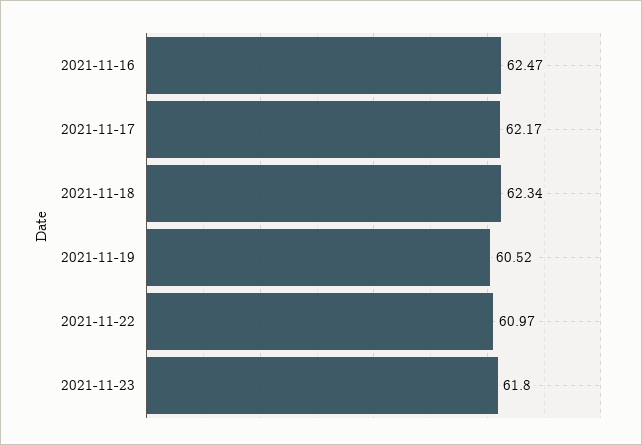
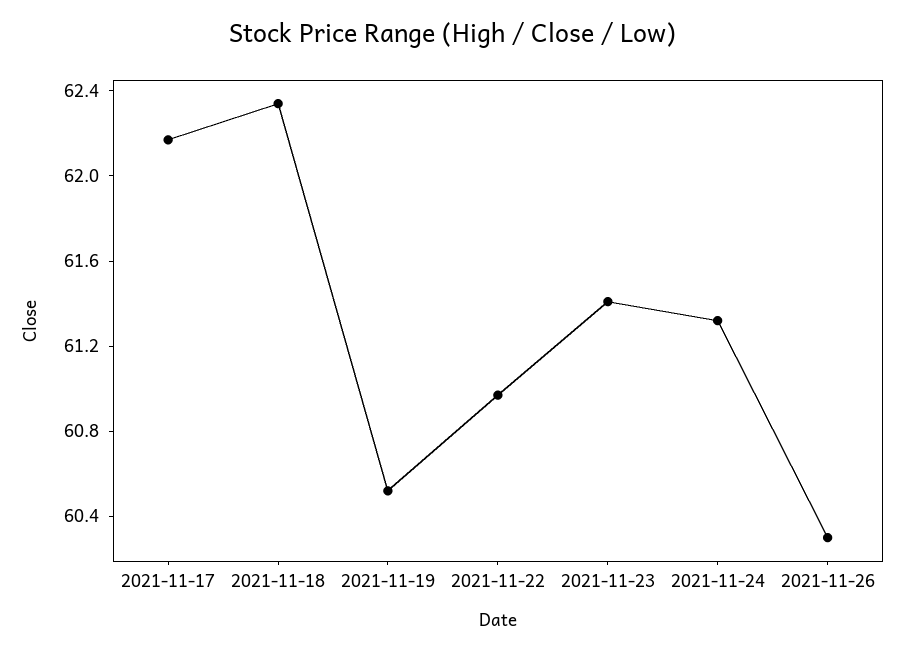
2021-11-16: 62.47 -> none
2021-11-23: 61.8 -> 61.4
2021-11-24: none -> 61.3
2021-11-26: none -> 60.3

